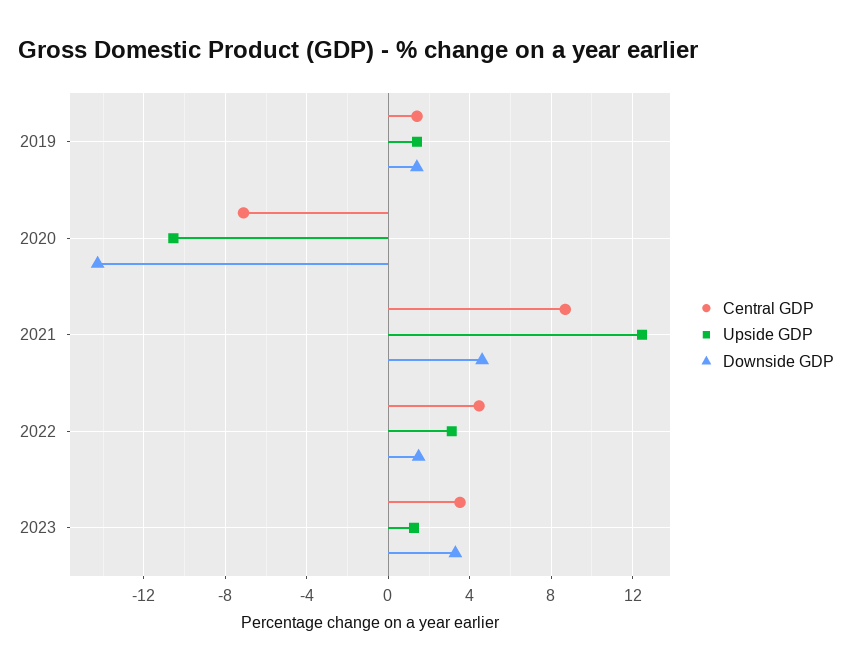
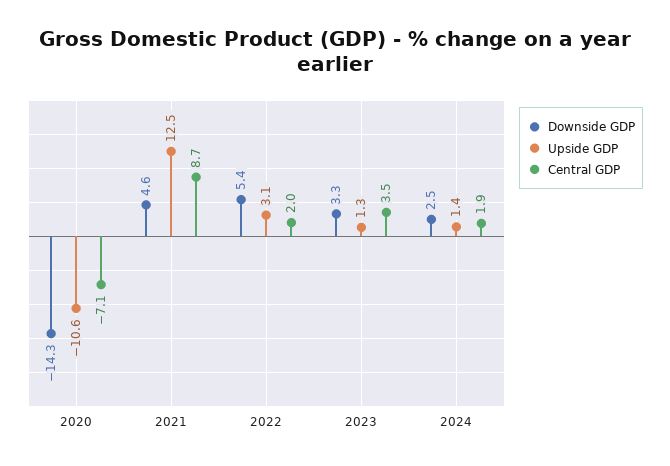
Central GDP, 2019: 1.5 -> none
Upside GDP, 2019: 1.5 -> none
Downside GDP, 2019: 1.5 -> none
Central GDP, 2022: 4.5 -> 2
Downside GDP, 2022: 1.5 -> 5.4
Downside GDP, 2024: none -> 2.5
Upside GDP, 2024: none -> 1.4
Central GDP, 2024: none -> 1.9

